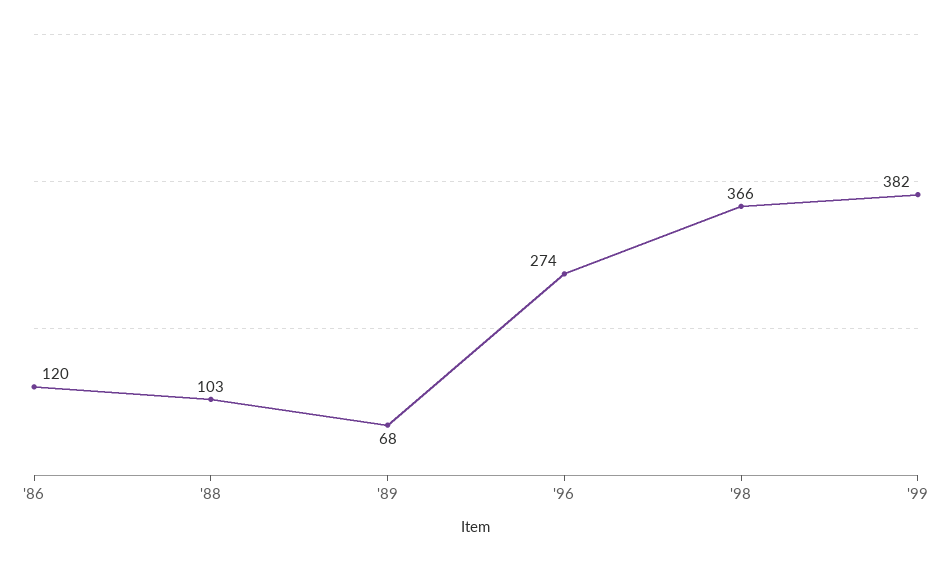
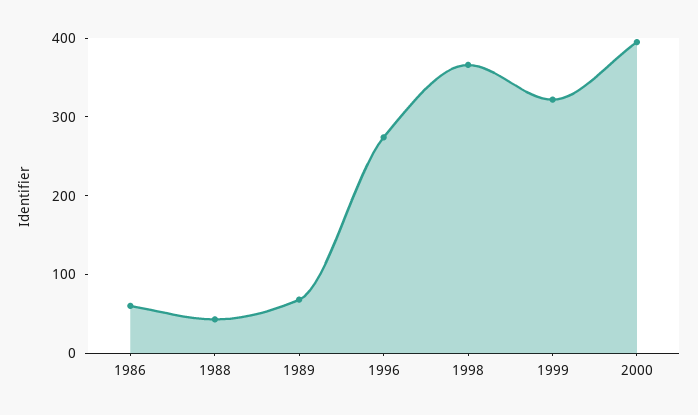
'86: 120 -> 60
'88: 103 -> 40
'99: 382 -> 320
2000: none -> 400

